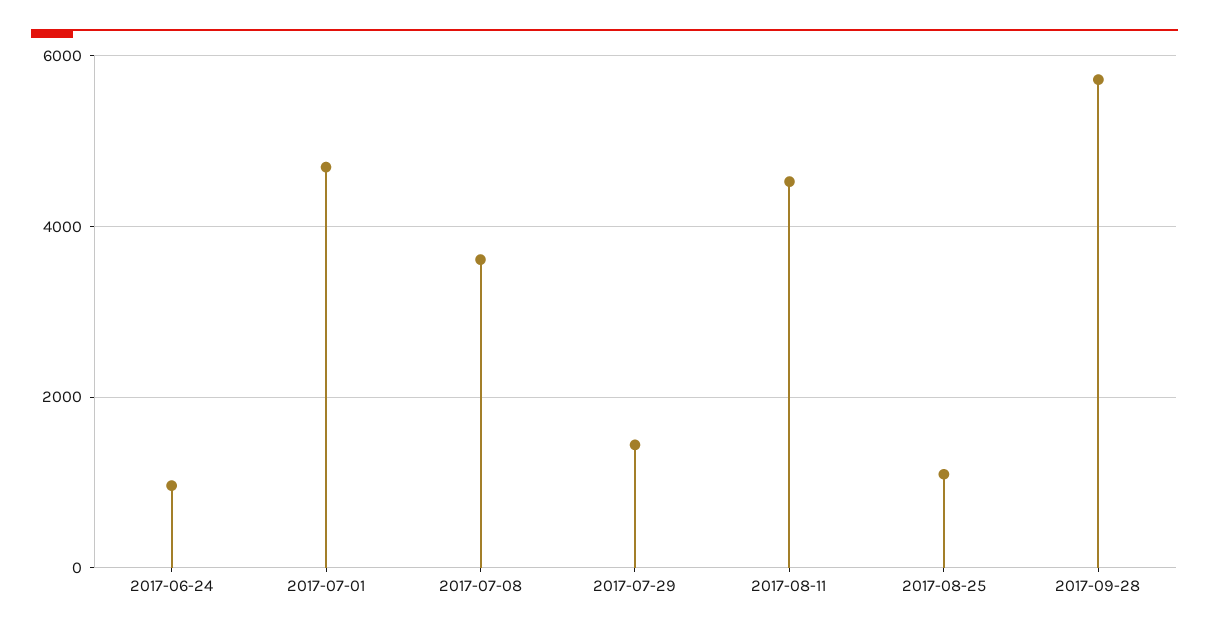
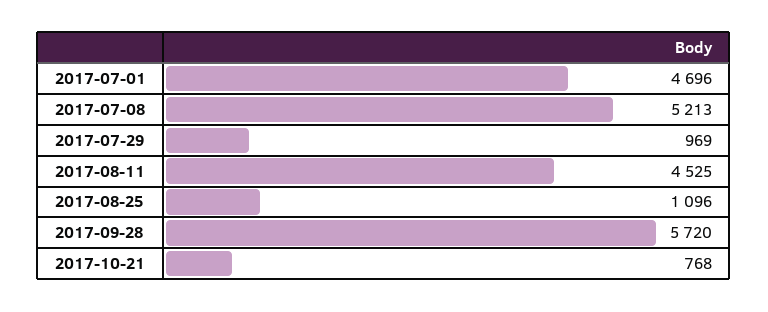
2017-06-24: 1000 -> none
2017-07-08: 3600 -> 5213
2017-07-29: 1400 -> 969
2017-10-21: none -> 768

